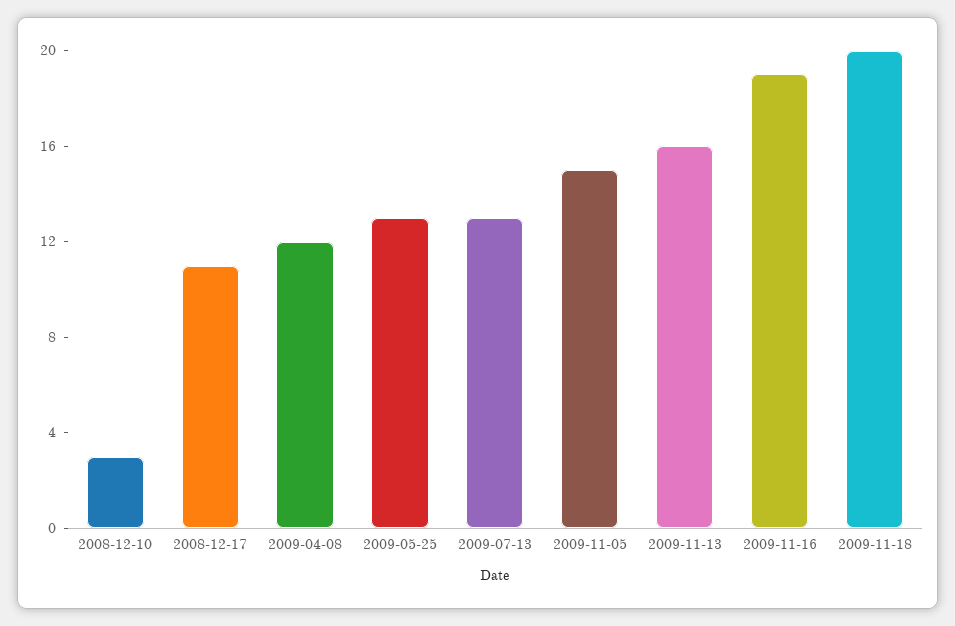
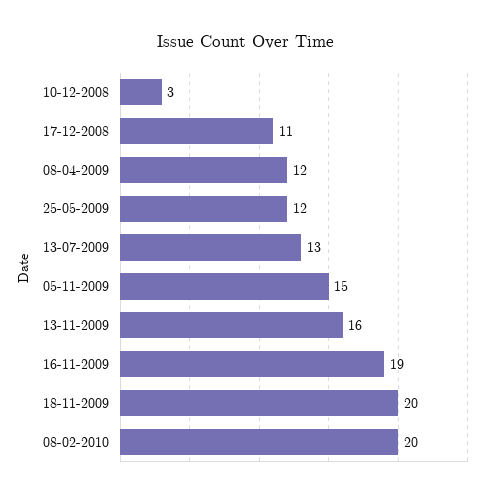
2009-05-25: 13 -> 12
08-02-2010: none -> 20

